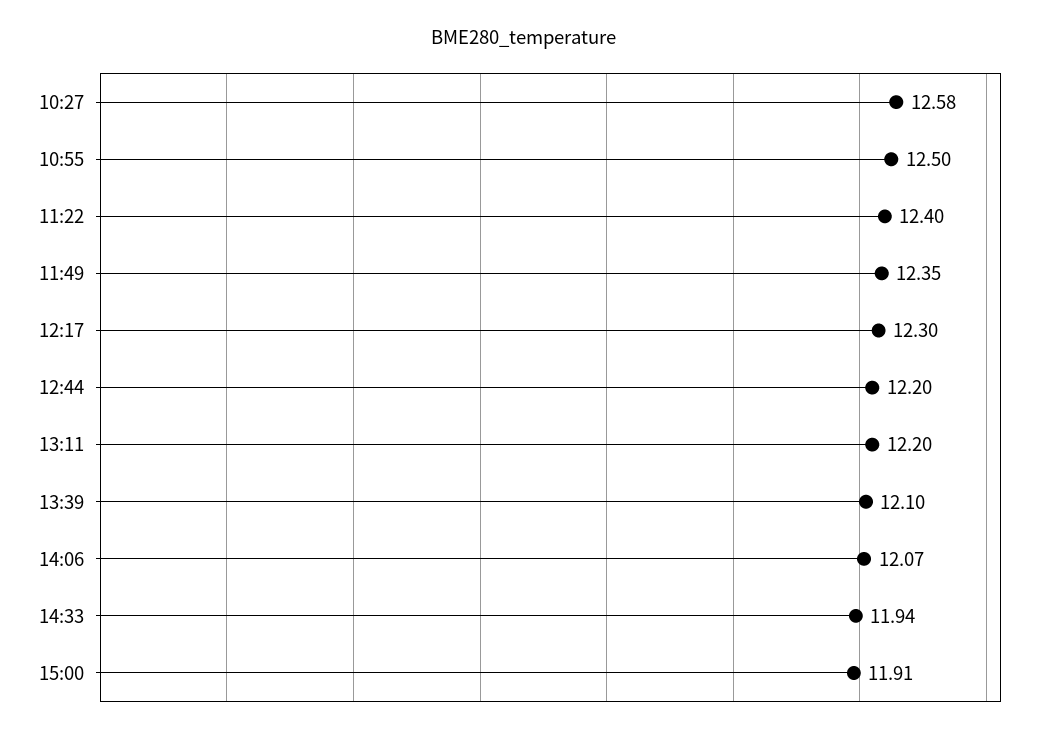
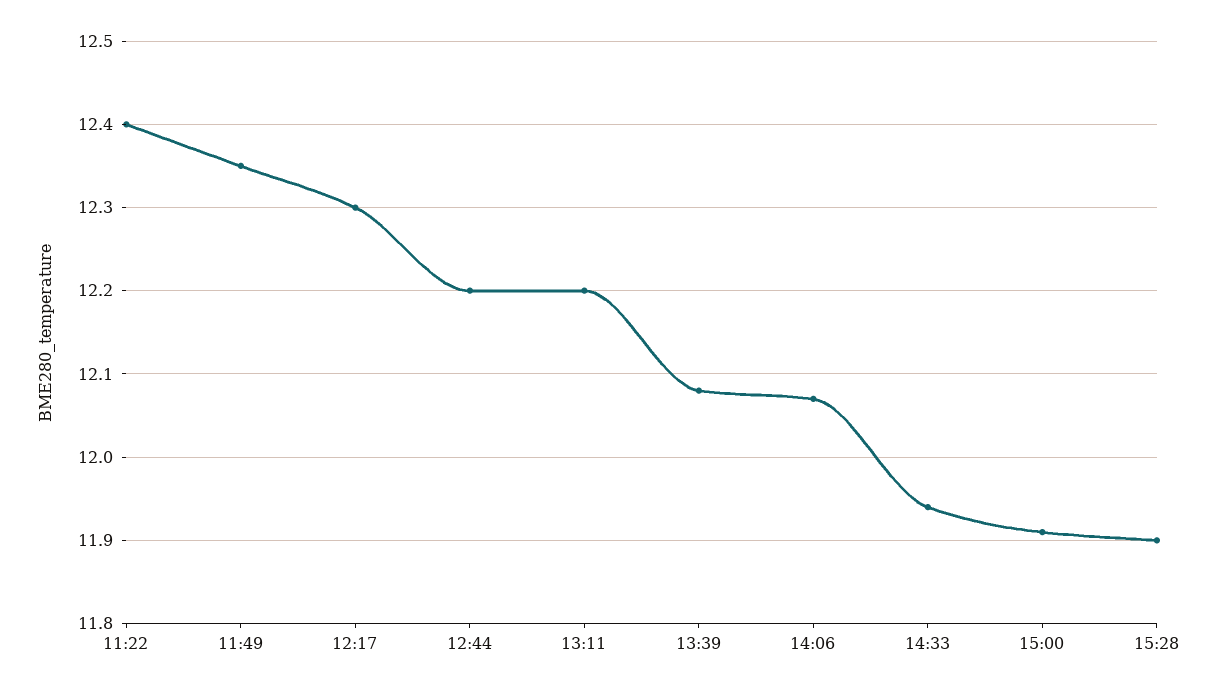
10:27: 12.58 -> none
10:55: 12.5 -> none
13:39: 12.1 -> 12.08
15:28: none -> 11.9

